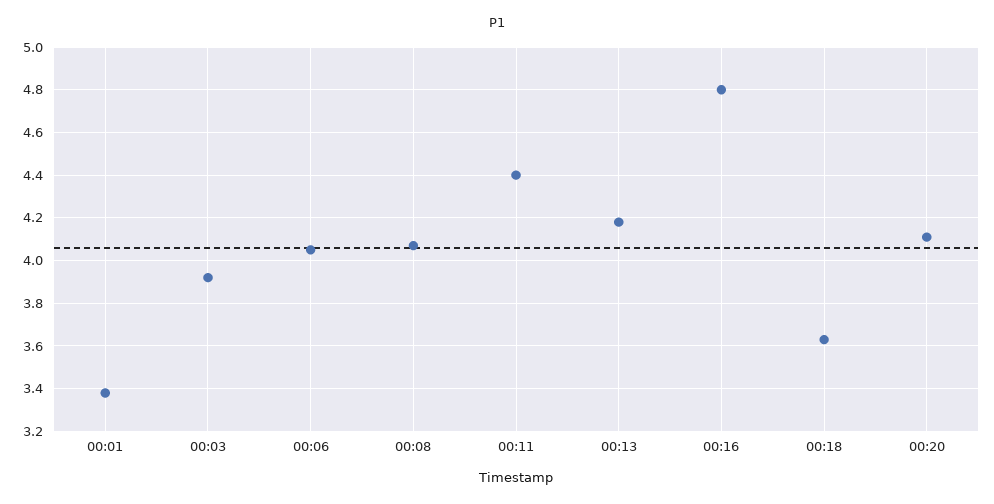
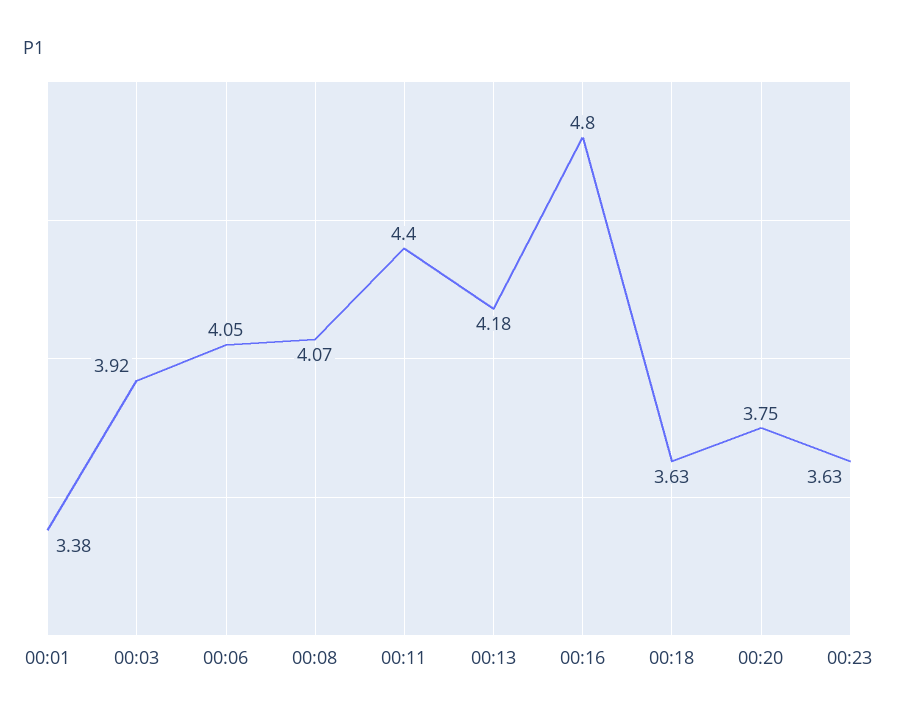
00:20: 4.1 -> 3.75
00:23: none -> 3.63

